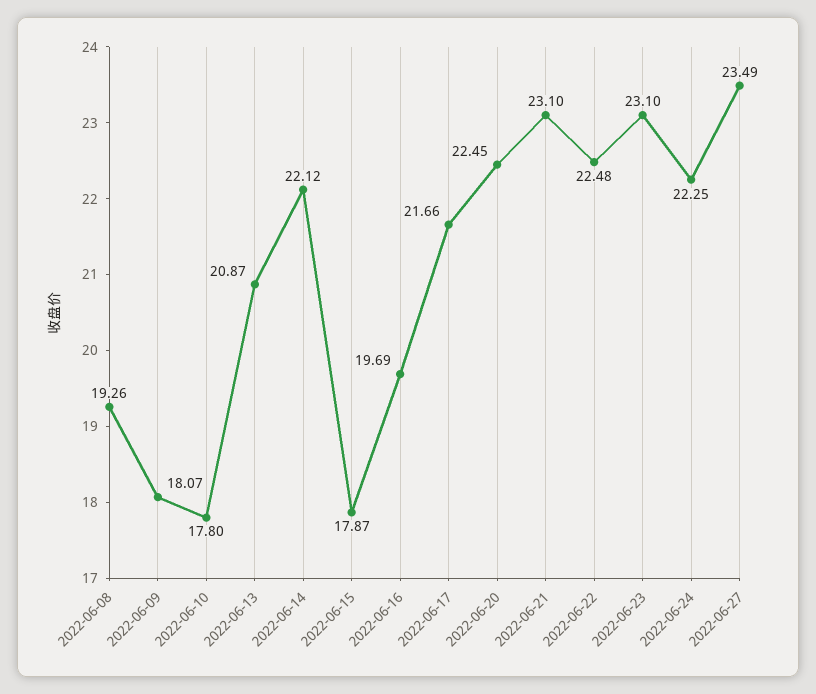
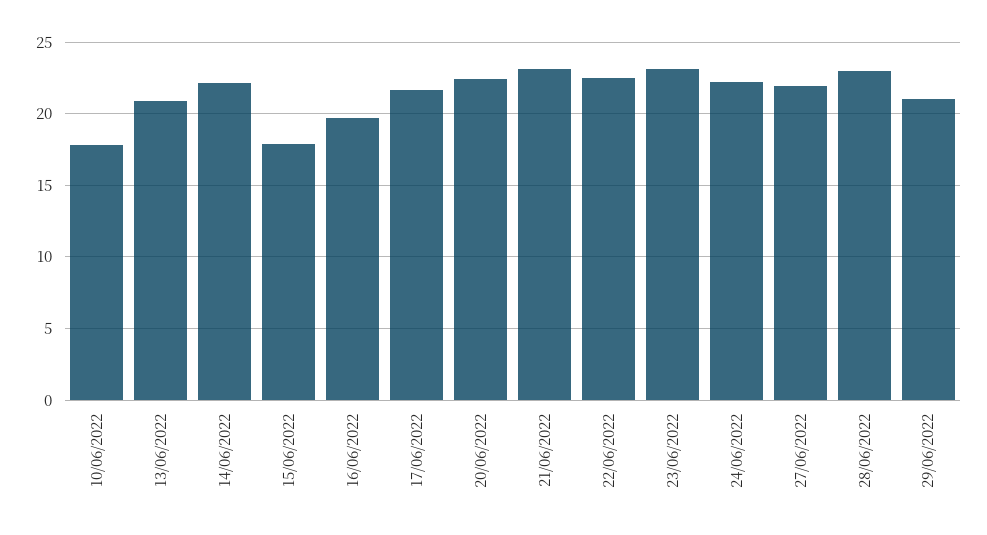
2022-06-08: 19.26 -> none
2022-06-09: 18.07 -> none
2022-06-27: 23.49 -> 22
28/06/2022: none -> 23
29/06/2022: none -> 21

